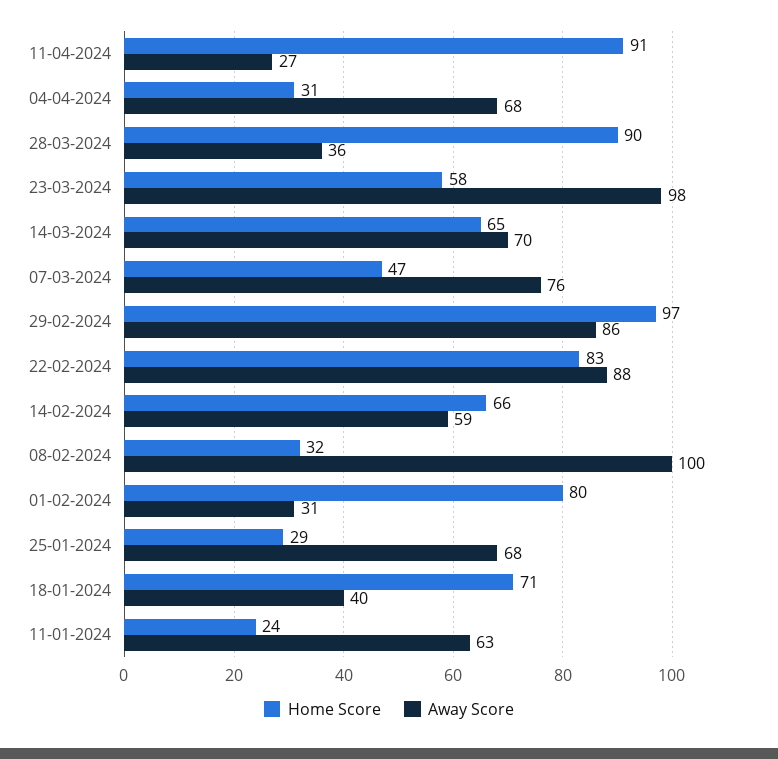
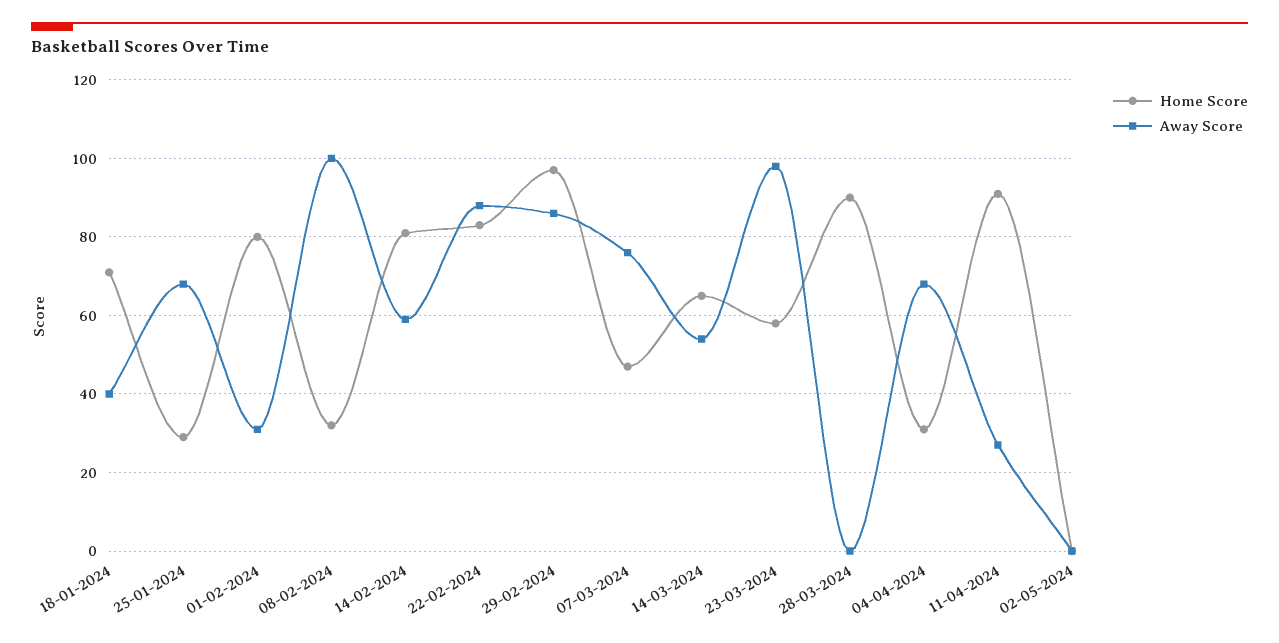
Away Score, 28-03-2024: 36 -> 0
Away Score, 14-03-2024: 70 -> 55
Home Score, 14-02-2024: 66 -> 80
Home Score, 11-01-2024: 24 -> none
Away Score, 11-01-2024: 63 -> none
Home Score, 02-05-2024: none -> 0
Away Score, 02-05-2024: none -> 0

